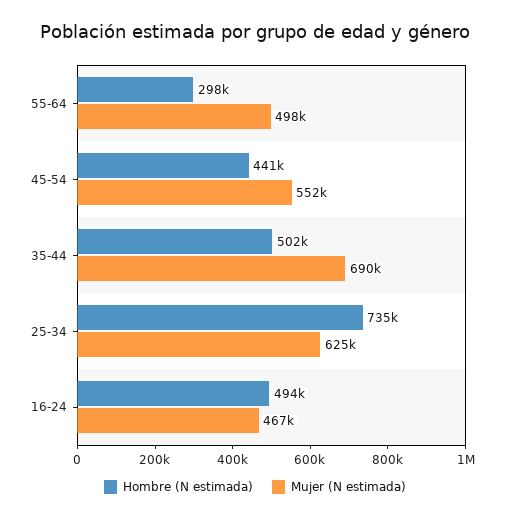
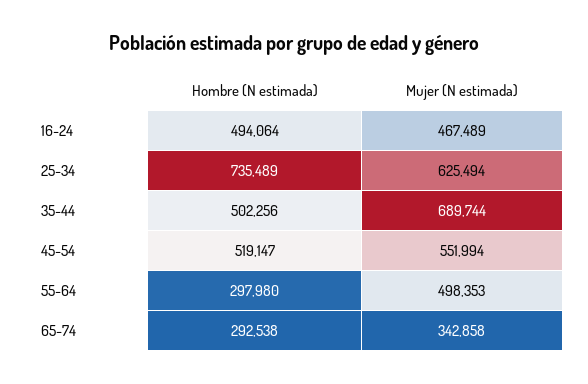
Hombre (N estimada), 45-54: 441000 -> 519147
Hombre (N estimada), 65-74: none -> 292538
Mujer (N estimada), 65-74: none -> 342858

